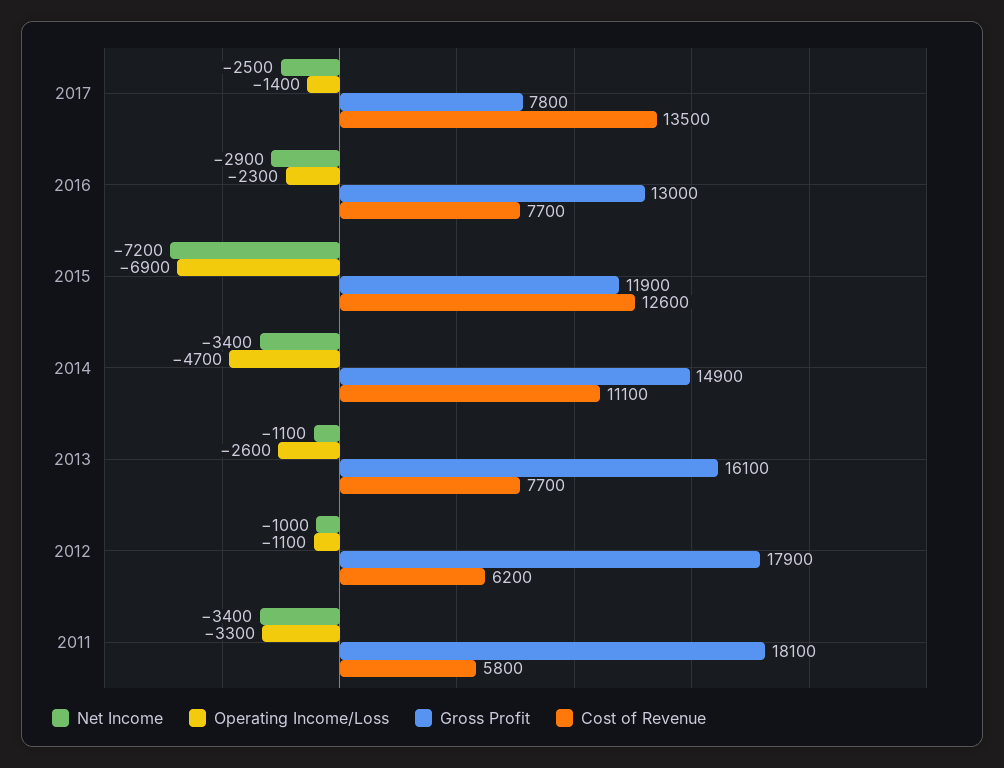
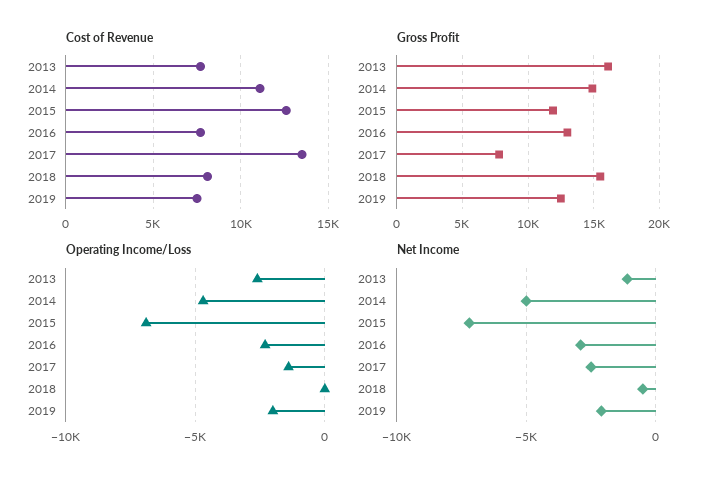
Net Income, 2014: -3400 -> -5000
Net Income, 2012: -1000 -> none
Operating Income/Loss, 2012: -1100 -> none
Gross Profit, 2012: 17900 -> none
Cost of Revenue, 2012: 6200 -> none
Net Income, 2011: -3400 -> none
Operating Income/Loss, 2011: -3300 -> none
Gross Profit, 2011: 18100 -> none
Cost of Revenue, 2011: 5800 -> none
Cost of Revenue, 2018: none -> 8000
Cost of Revenue, 2019: none -> 7500
Gross Profit, 2018: none -> 15500
Gross Profit, 2019: none -> 12500
Operating Income/Loss, 2018: none -> 0
Operating Income/Loss, 2019: none -> -2000
Net Income, 2018: none -> -500
Net Income, 2019: none -> -2000

